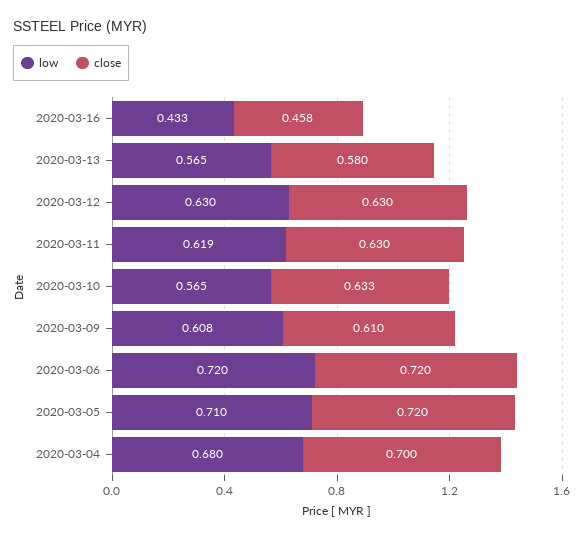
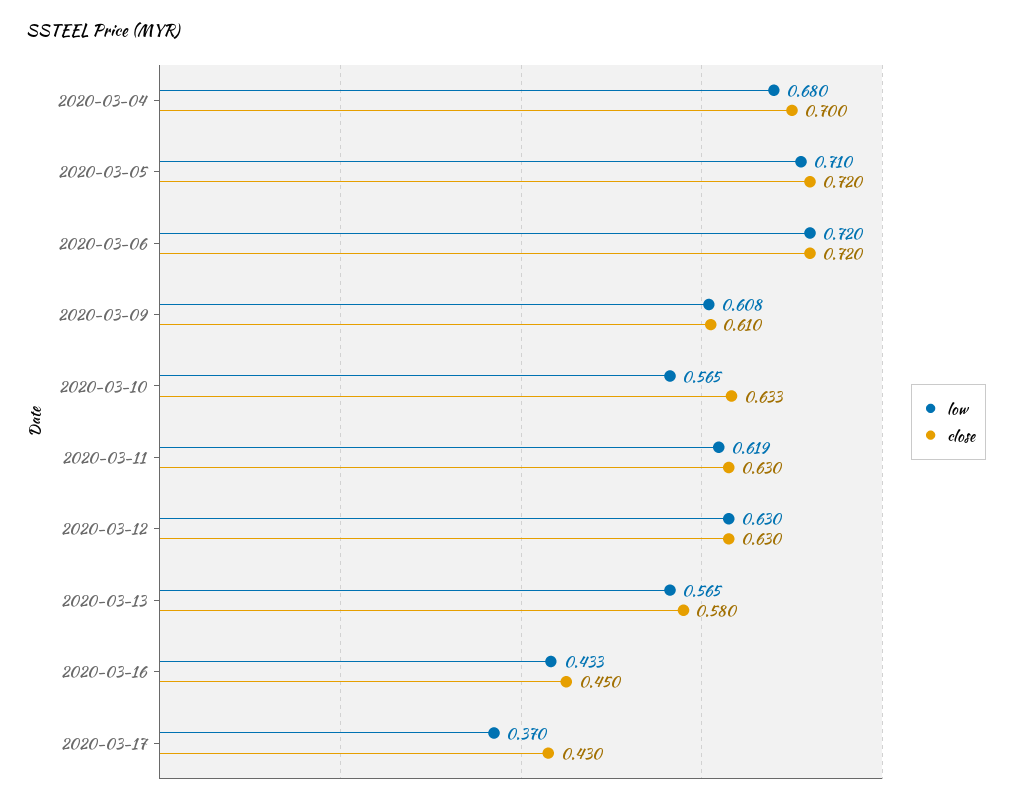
close, 2020-03-16: 0.458 -> 0.45
low, 2020-03-17: none -> 0.37
close, 2020-03-17: none -> 0.43

